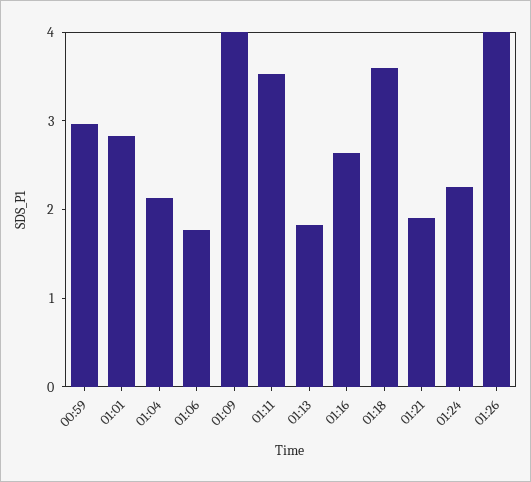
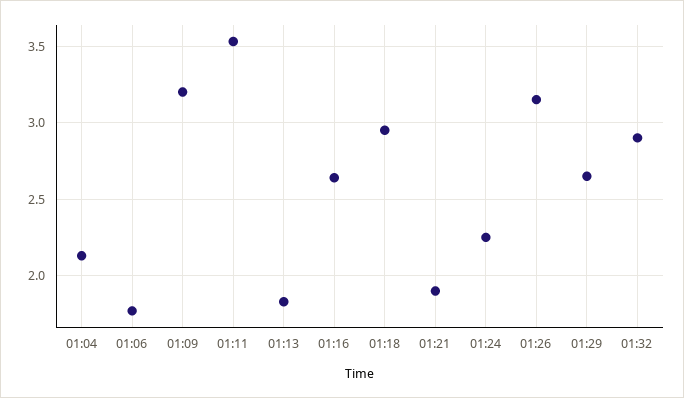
00:59: 3 -> none
01:01: 2.8 -> none
01:09: 4 -> 3.2
01:18: 3.6 -> 2.95
01:26: 4 -> 3.15
01:29: none -> 2.65
01:32: none -> 2.9

